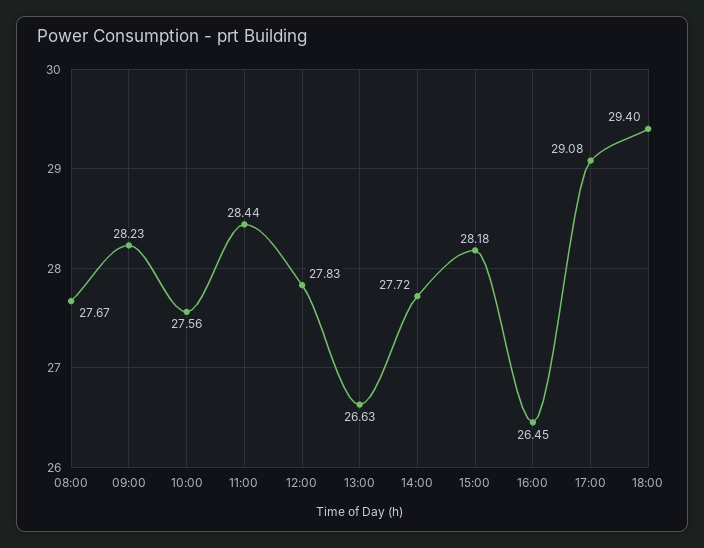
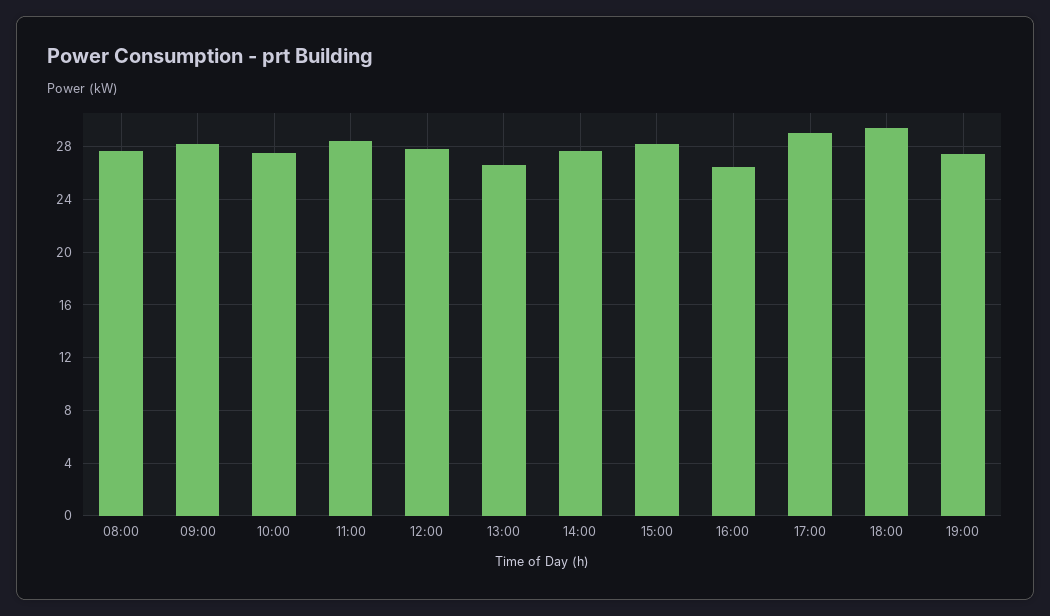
19:00: none -> 27.5

